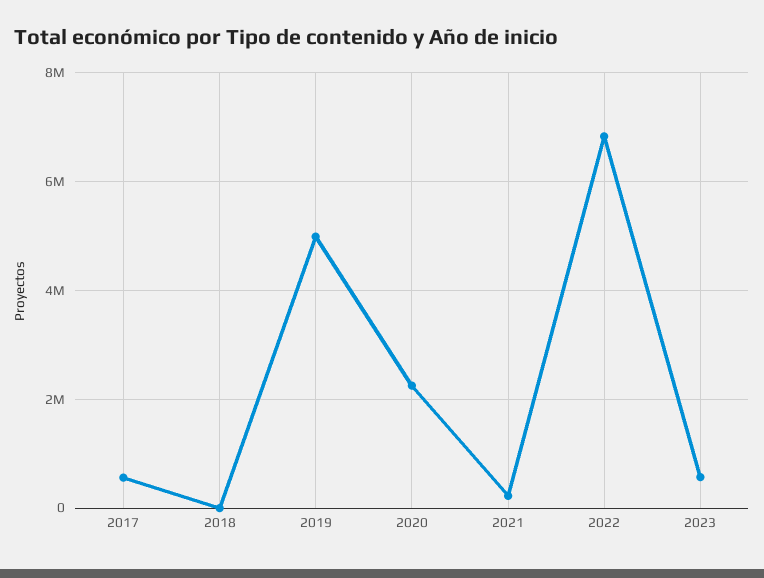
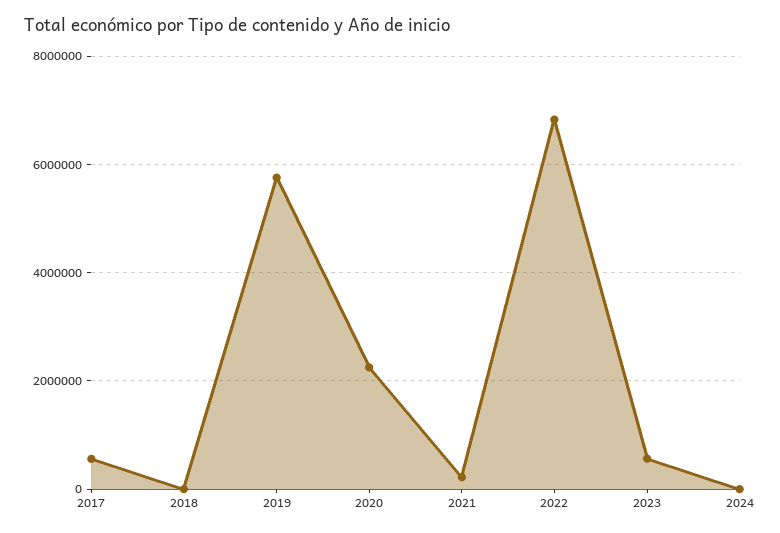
2019: 5000000 -> 5800000
2024: none -> 0

